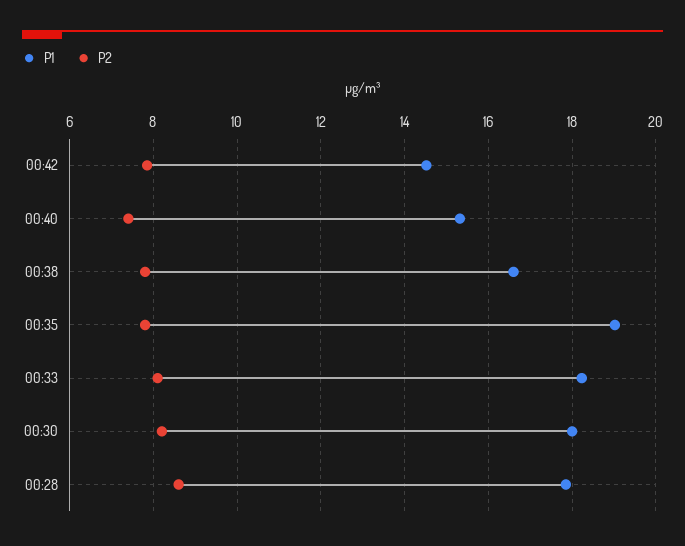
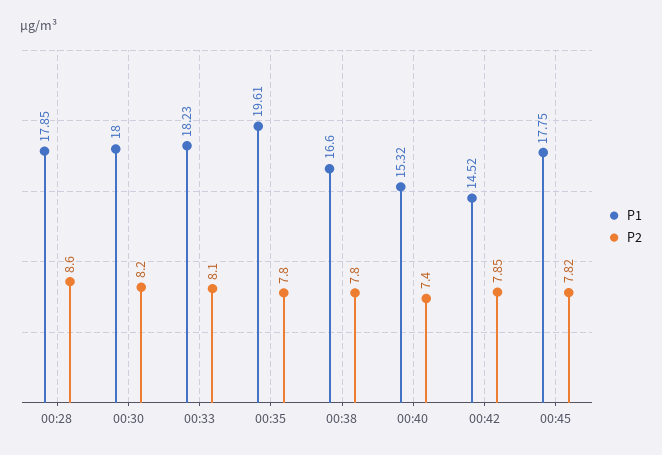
P1, 00:35: 19 -> 19.61
P1, 00:45: none -> 17.75
P2, 00:45: none -> 7.82

